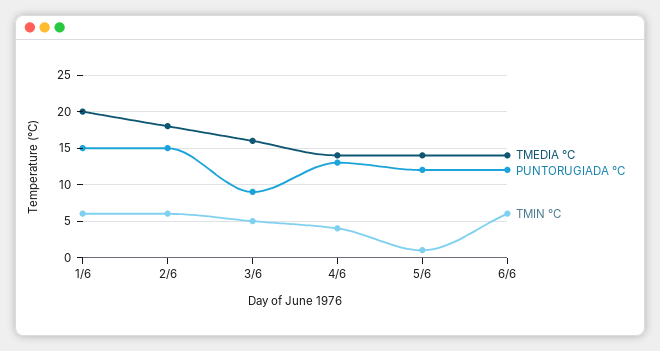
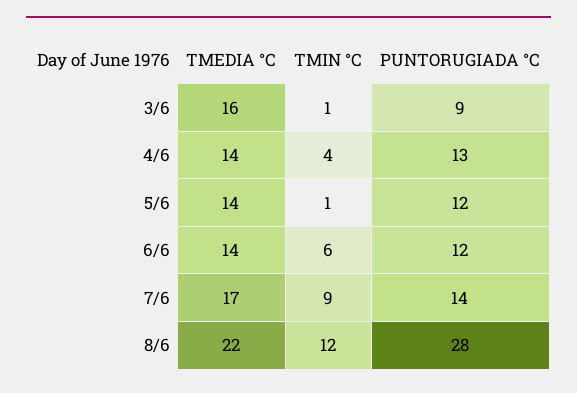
TMEDIA °C, 1/6: 20 -> none
PUNTORUGIADA °C, 1/6: 15 -> none
TMIN °C, 1/6: 6 -> none
TMEDIA °C, 2/6: 18 -> none
PUNTORUGIADA °C, 2/6: 15 -> none
TMIN °C, 2/6: 6 -> none
TMIN °C, 3/6: 5 -> 1
TMEDIA °C, 7/6: none -> 17
TMIN °C, 7/6: none -> 9
PUNTORUGIADA °C, 7/6: none -> 14
TMEDIA °C, 8/6: none -> 22
TMIN °C, 8/6: none -> 12
PUNTORUGIADA °C, 8/6: none -> 28

